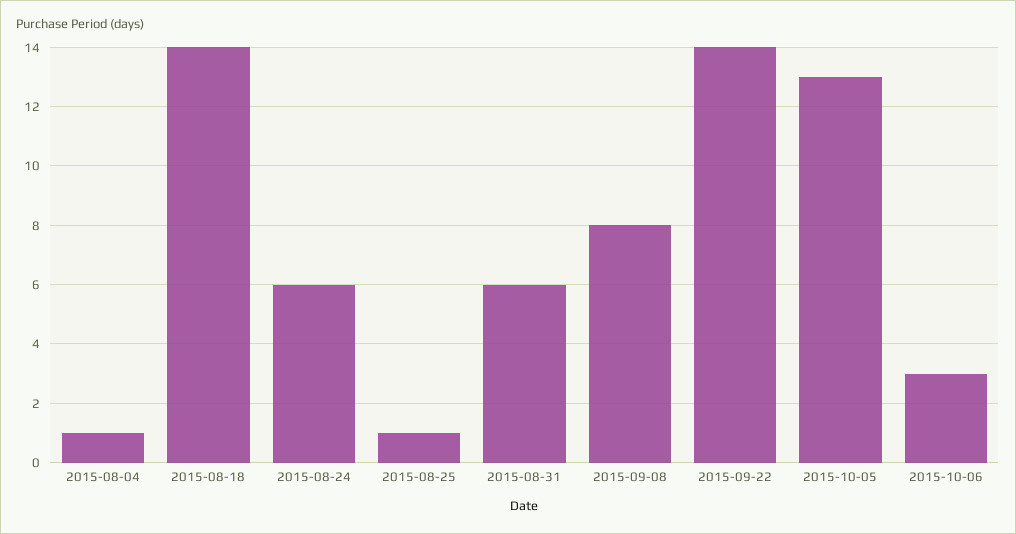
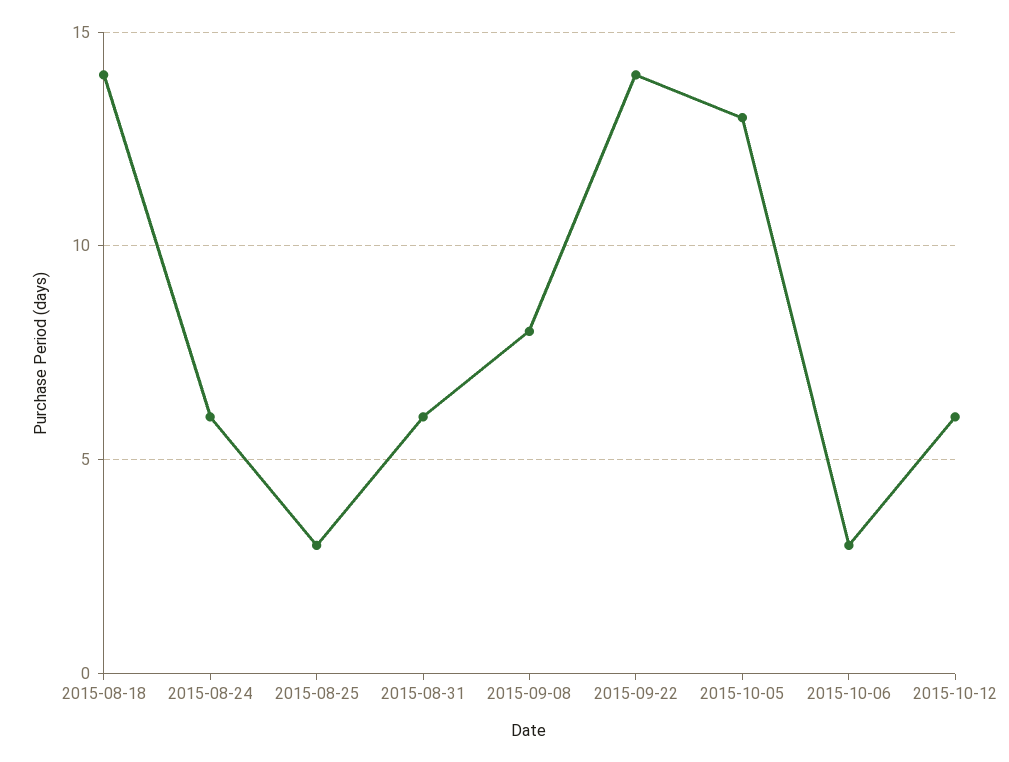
2015-08-04: 1 -> none
2015-08-25: 1 -> 3
2015-10-12: none -> 6

